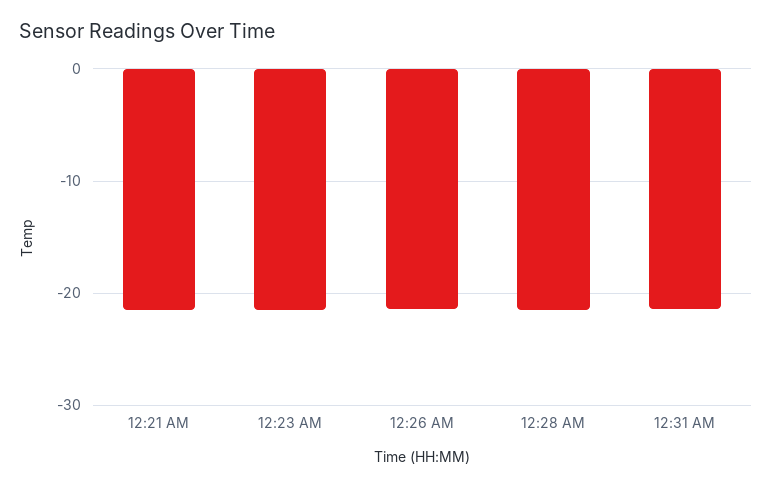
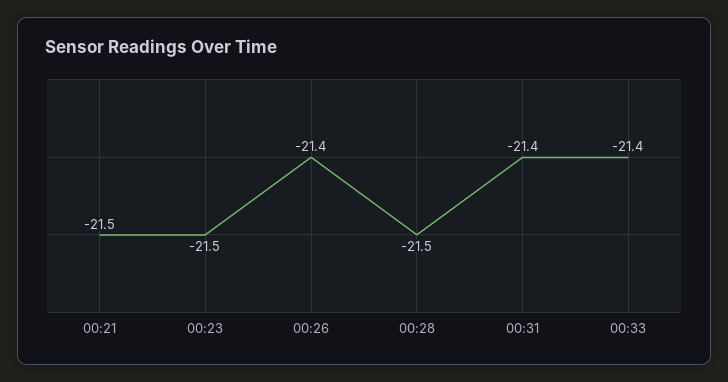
00:33: none -> -21.4

